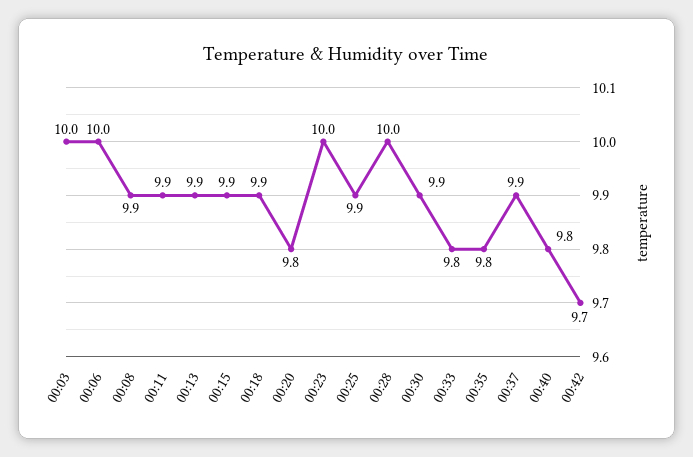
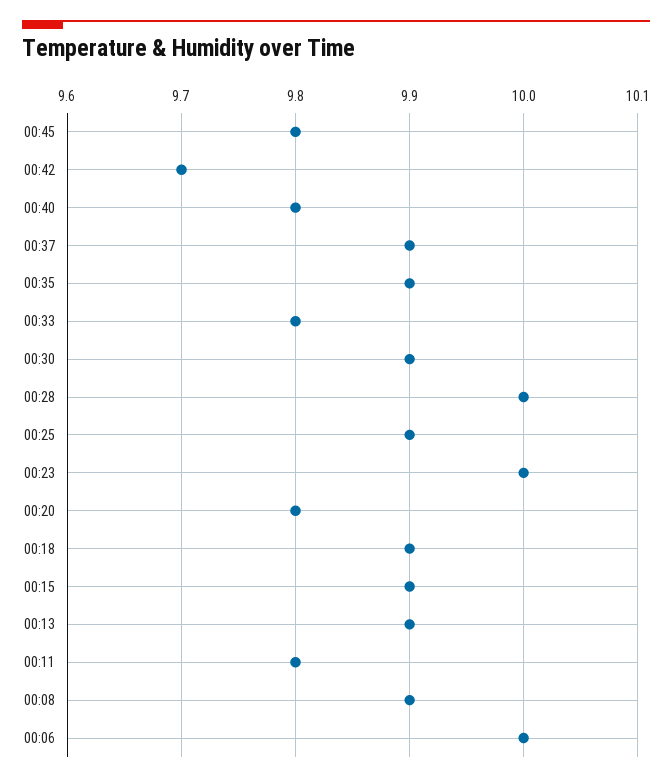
00:03: 10 -> none
00:11: 9.9 -> 9.8
00:35: 9.8 -> 9.9
00:45: none -> 9.8

